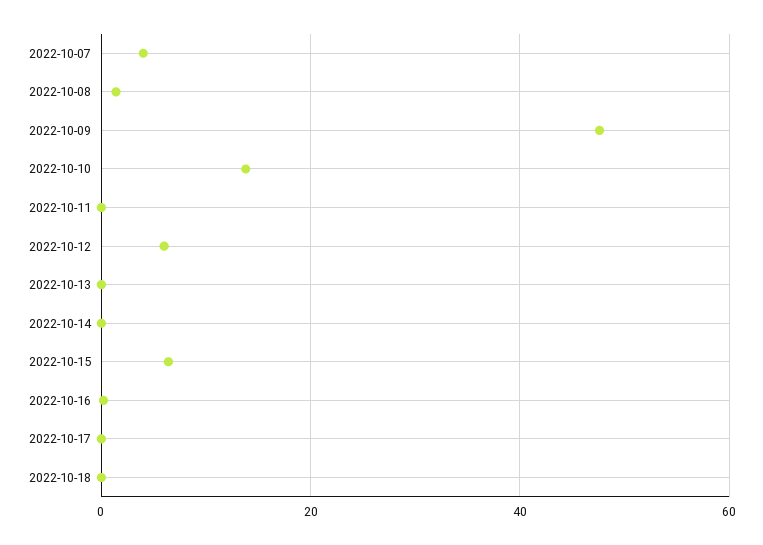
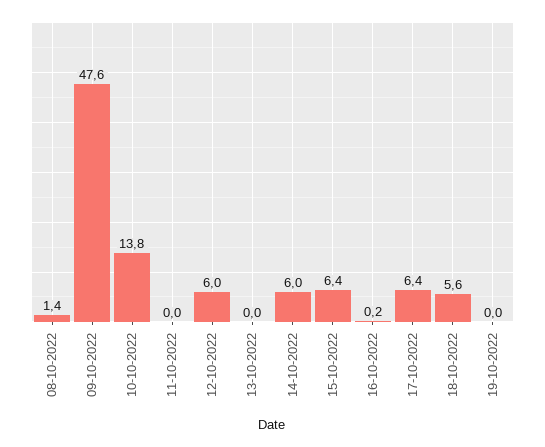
2022-10-07: 4 -> none
2022-10-14: 0 -> 6
2022-10-17: 0 -> 6.4
2022-10-18: 0 -> 5.6
19-10-2022: none -> 0

